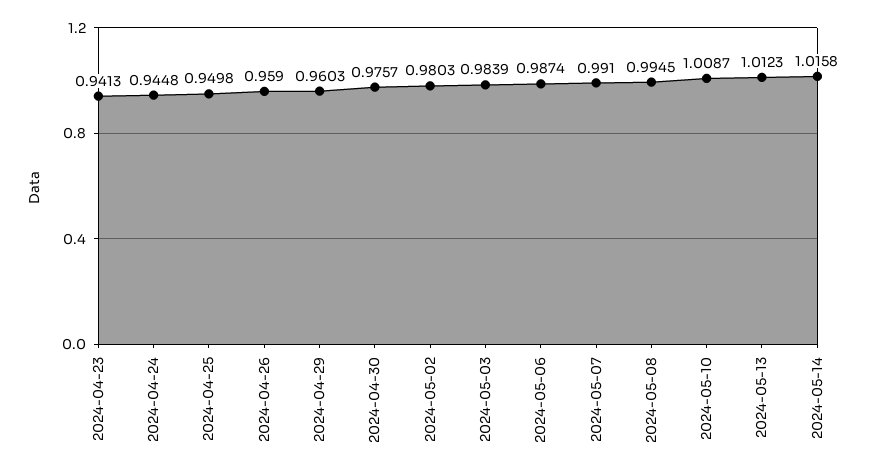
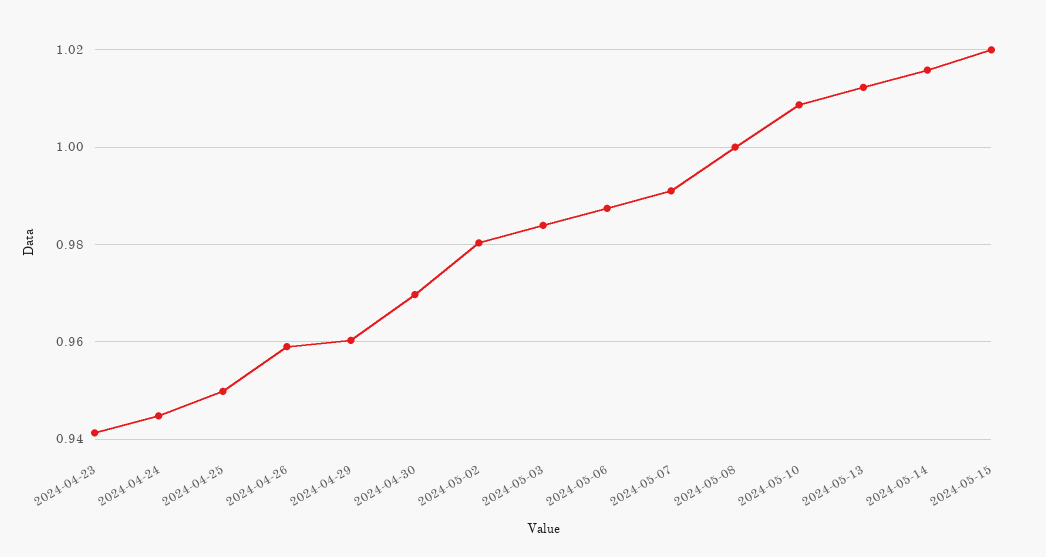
2024-04-30: 0.9757 -> 0.97
2024-05-08: 0.9945 -> 1
2024-05-15: none -> 1.02

